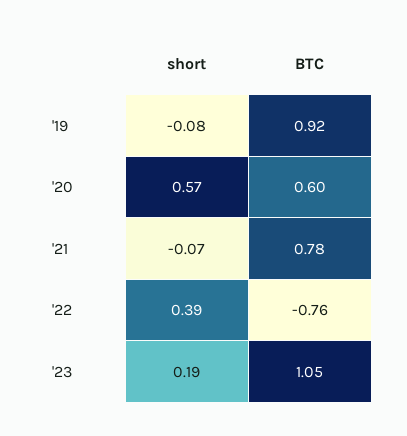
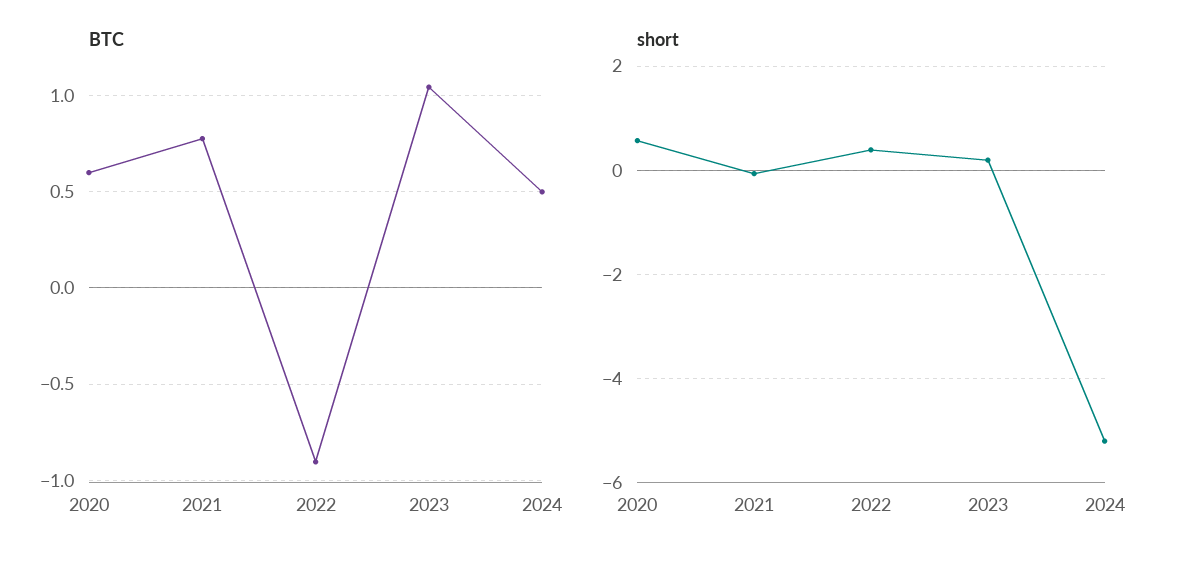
short, '19: -0.08 -> none
BTC, '19: 0.92 -> none
BTC, '22: -0.76 -> -0.9
BTC, 2024: none -> 0.5
short, 2024: none -> -5.2

